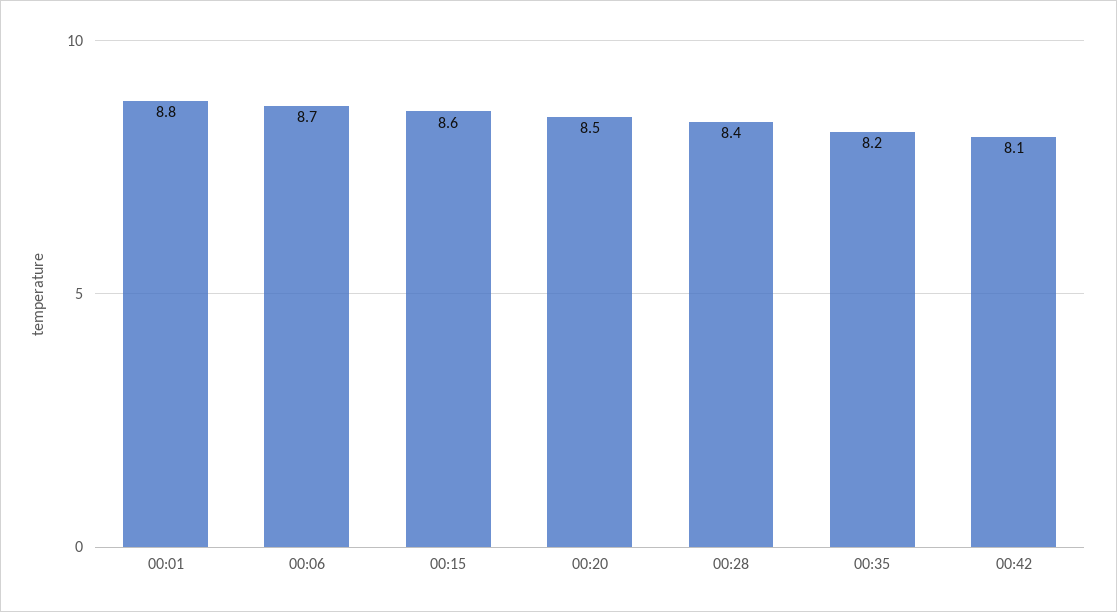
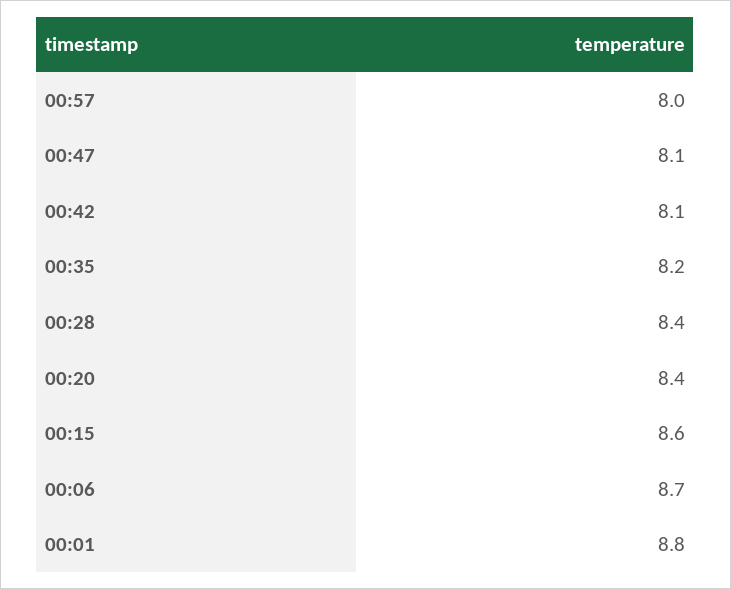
00:20: 8.5 -> 8.4
00:57: none -> 8
00:47: none -> 8.1

